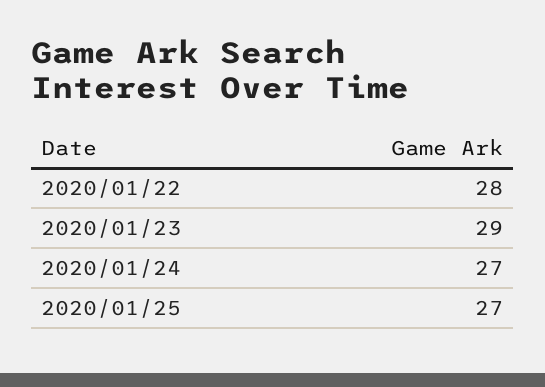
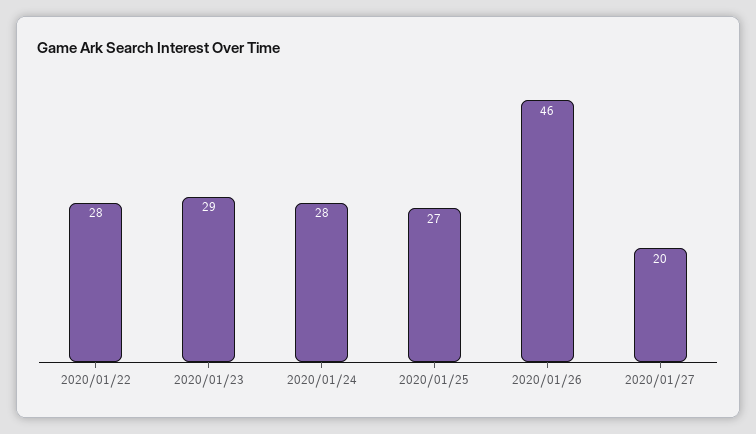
2020/01/24: 27 -> 28
2020/01/26: none -> 46
2020/01/27: none -> 20

